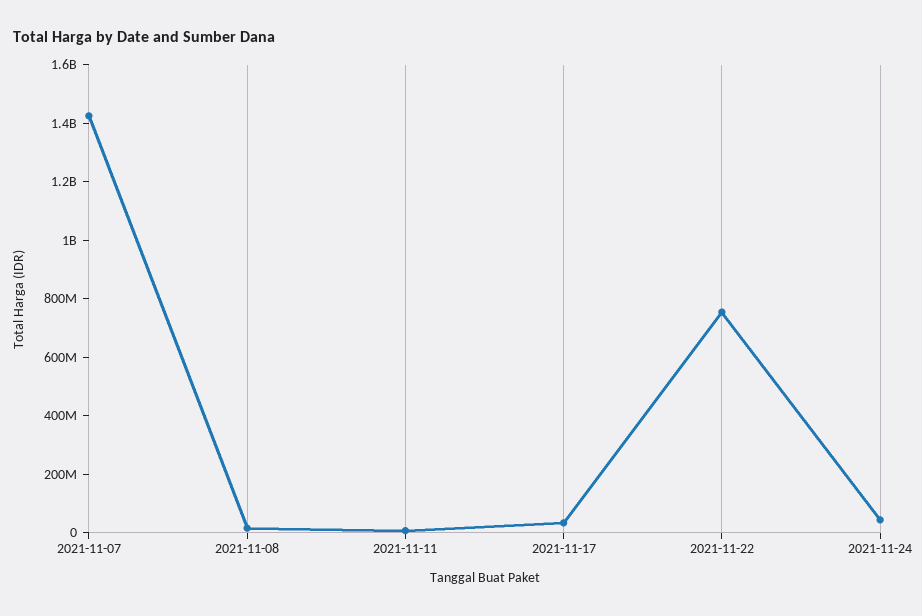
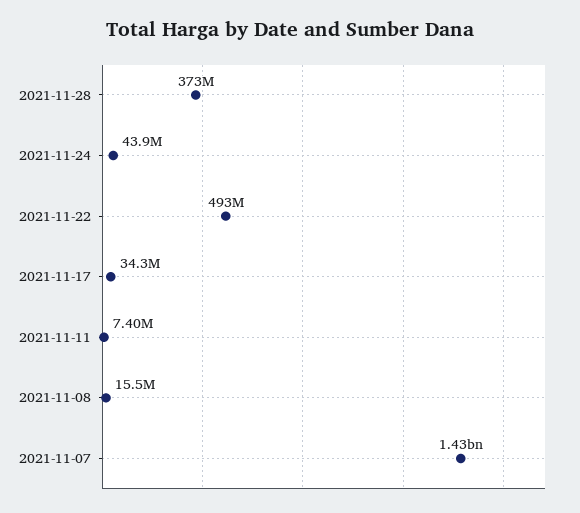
2021-11-22: 750000000 -> 493000000
2021-11-28: none -> 373000000

